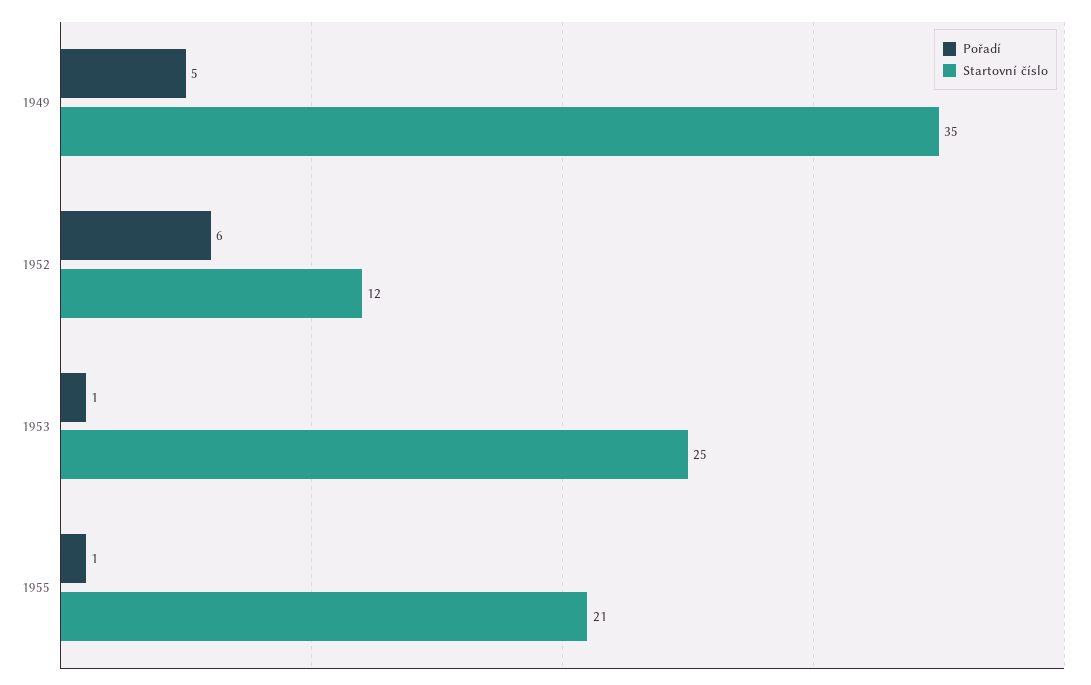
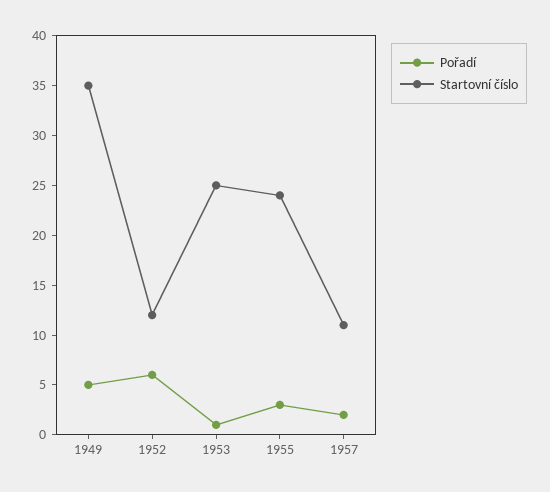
Pořadí, 1955: 1 -> 3
Startovní číslo, 1955: 21 -> 24
Pořadí, 1957: none -> 2
Startovní číslo, 1957: none -> 11

